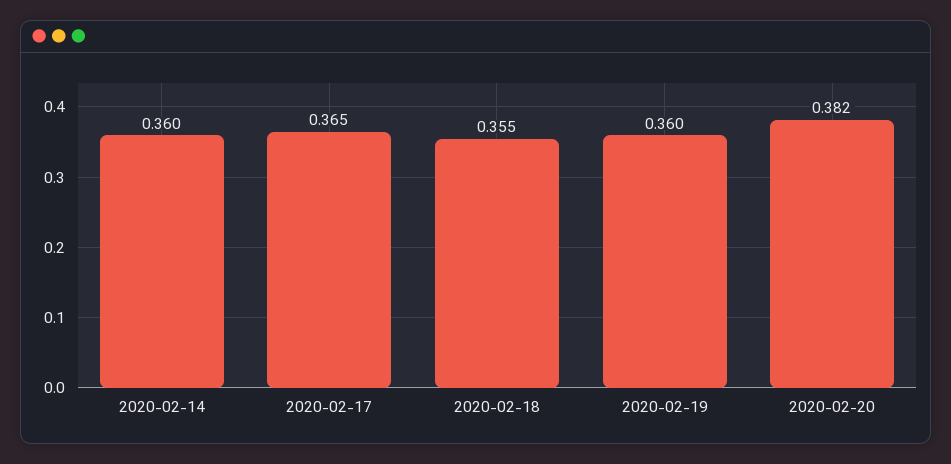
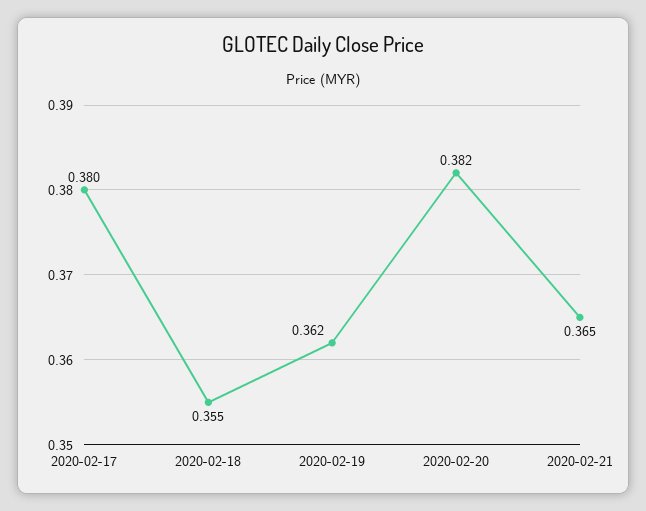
2020-02-14: 0.36 -> none
2020-02-17: 0.365 -> 0.38
2020-02-19: 0.36 -> 0.362
2020-02-21: none -> 0.365

